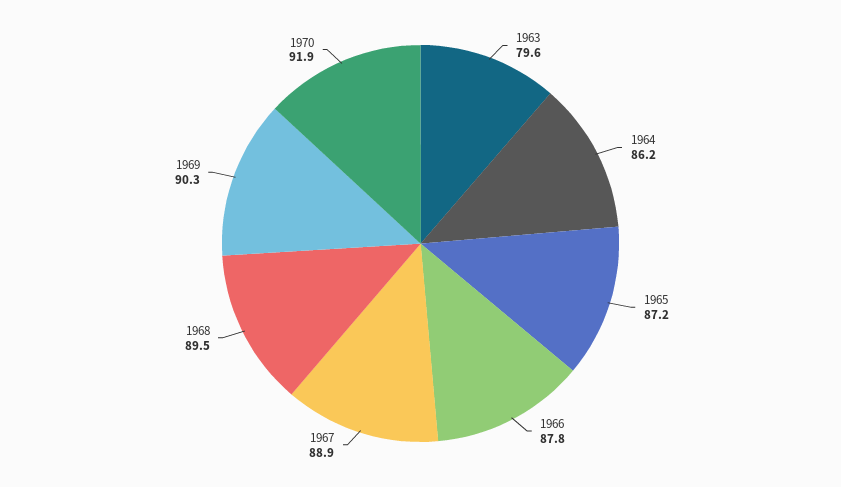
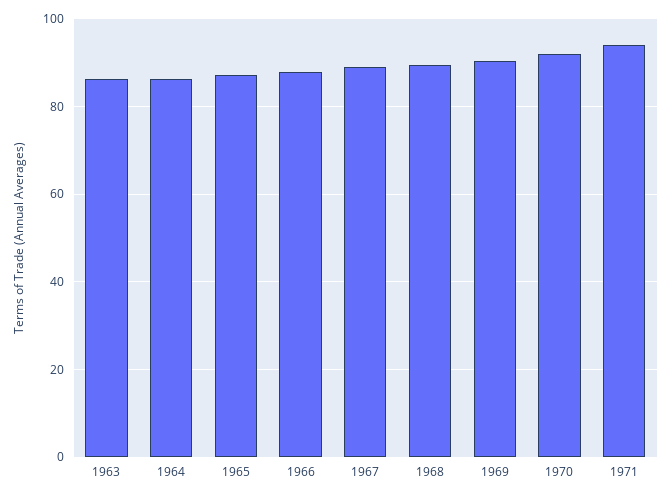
1963: 79.6 -> 86
1971: none -> 94

